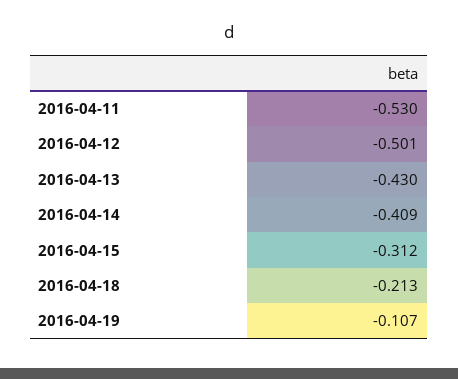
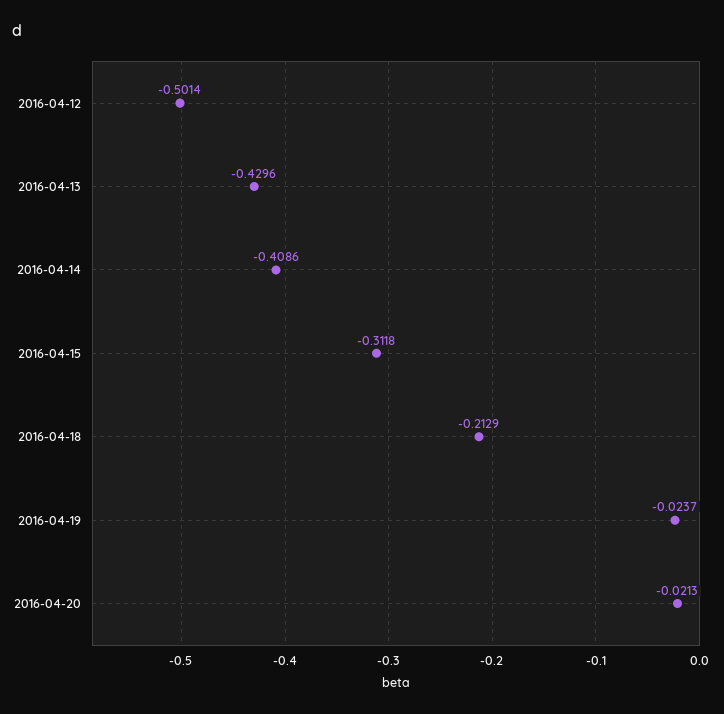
2016-04-11: -0.53 -> none
2016-04-19: -0.107 -> -0.0237
2016-04-20: none -> -0.0213

